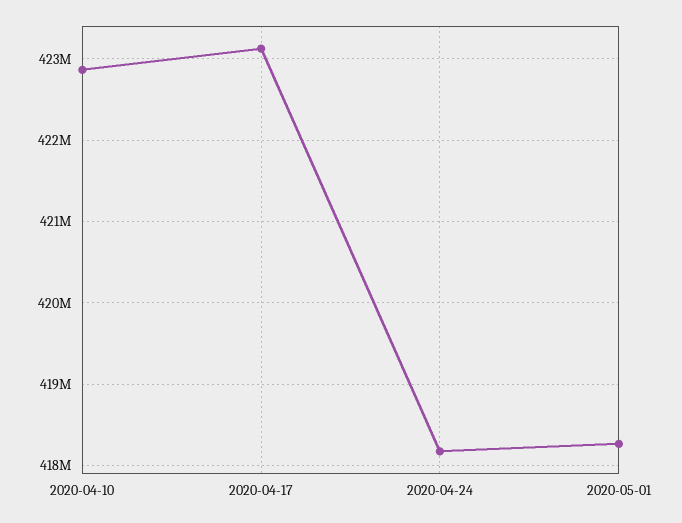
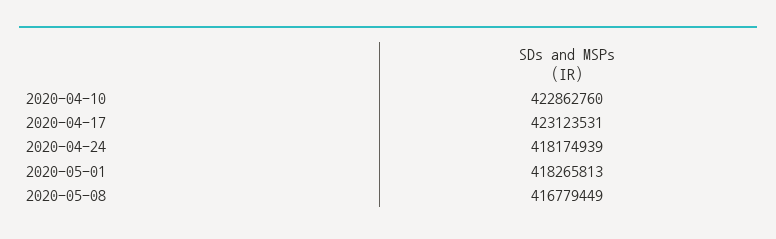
2020-05-08: none -> 416779449

